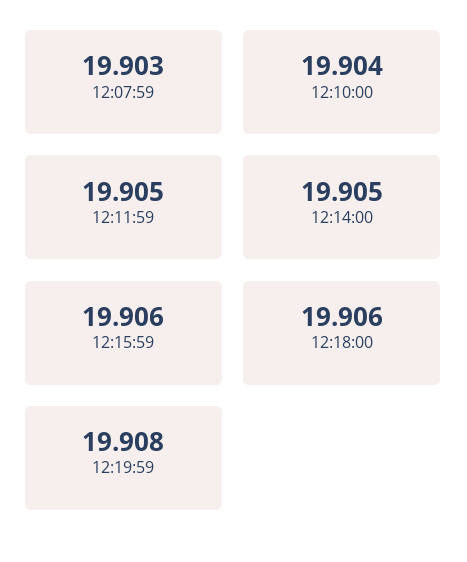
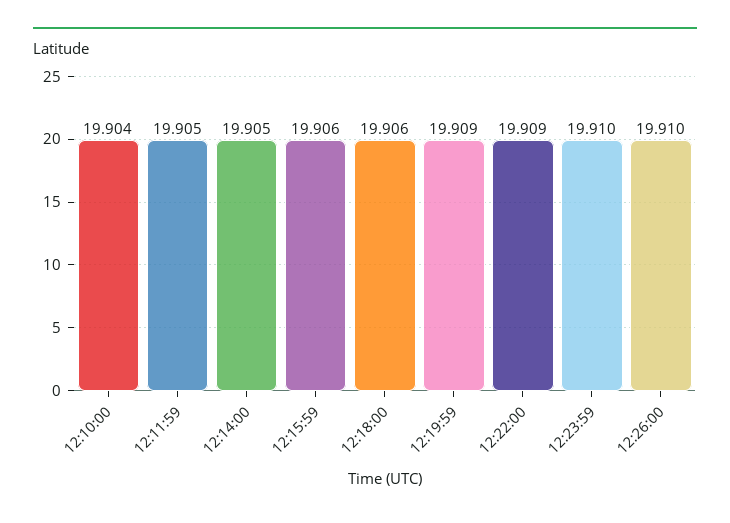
12:07:59: 19.903 -> none
12:19:59: 19.908 -> 19.909
12:22:00: none -> 19.909
12:23:59: none -> 19.91
12:26:00: none -> 19.91

